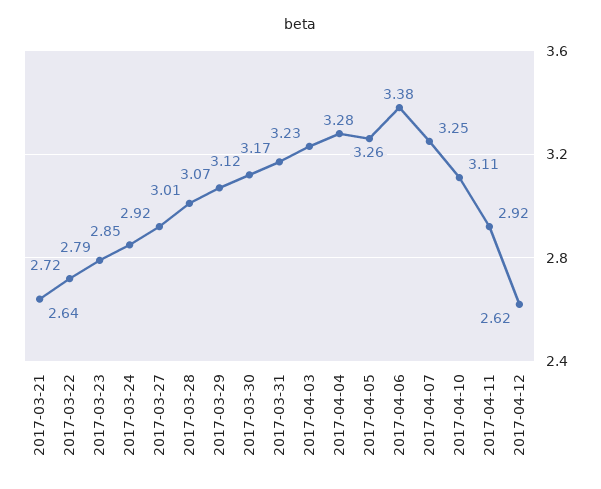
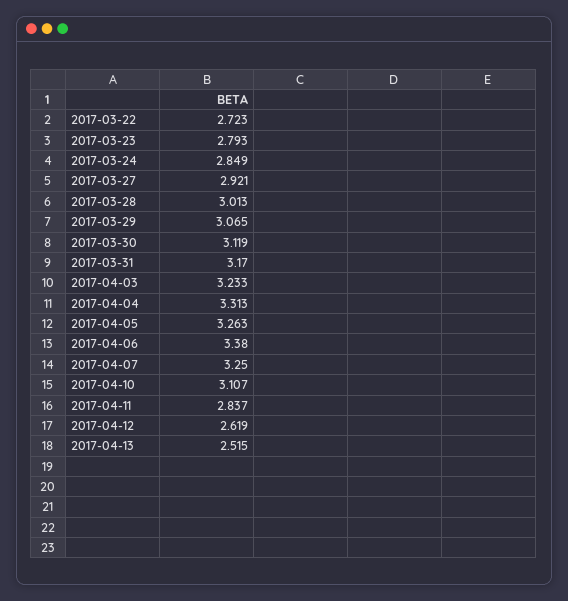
2017-03-21: 2.64 -> none
2017-04-04: 3.28 -> 3.313
2017-04-11: 2.92 -> 2.837
2017-04-13: none -> 2.515

